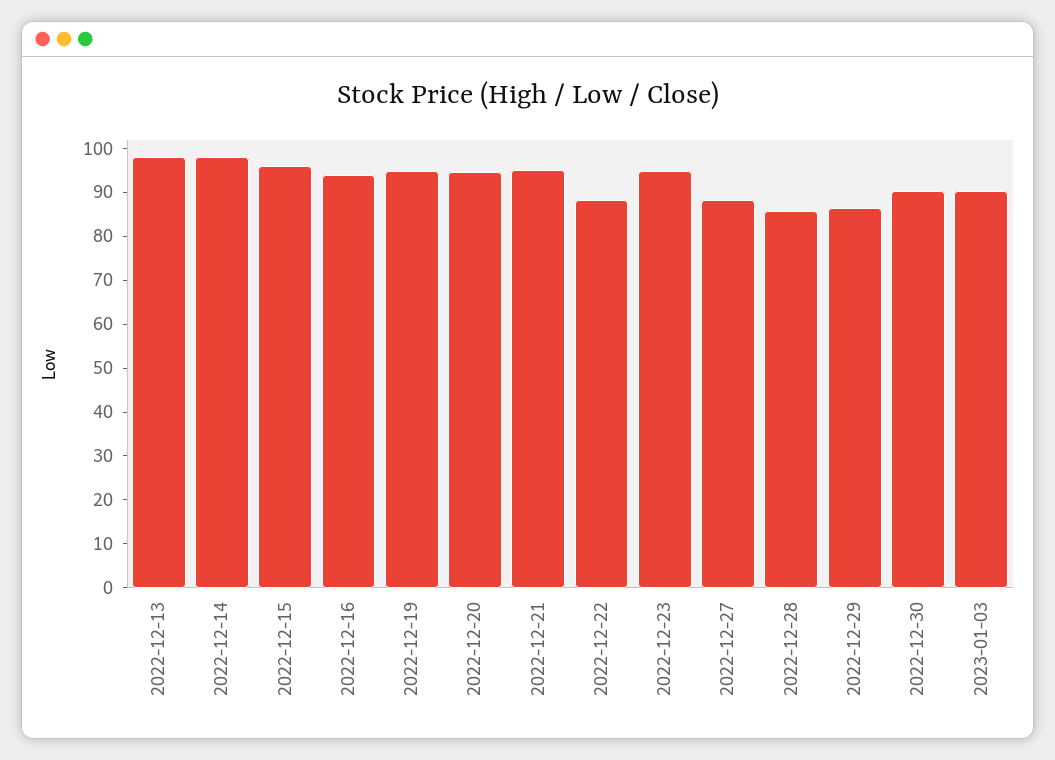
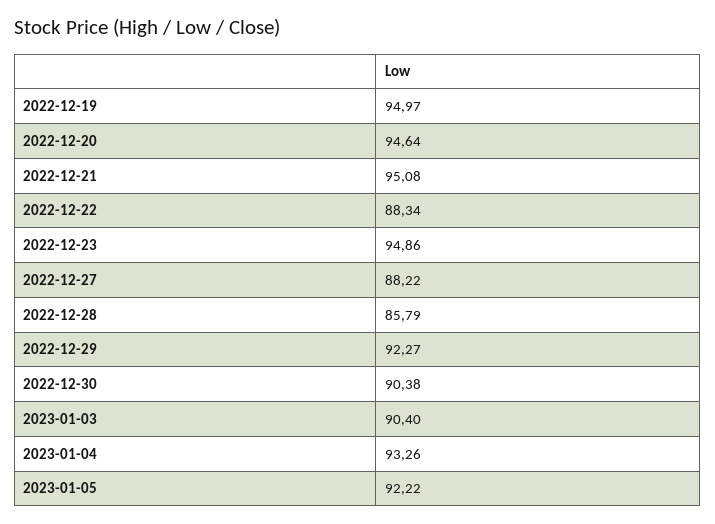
2022-12-13: 98 -> none
2022-12-14: 98 -> none
2022-12-15: 96 -> none
2022-12-16: 94 -> none
2022-12-29: 86 -> 92.27
2023-01-04: none -> 93.26
2023-01-05: none -> 92.22

